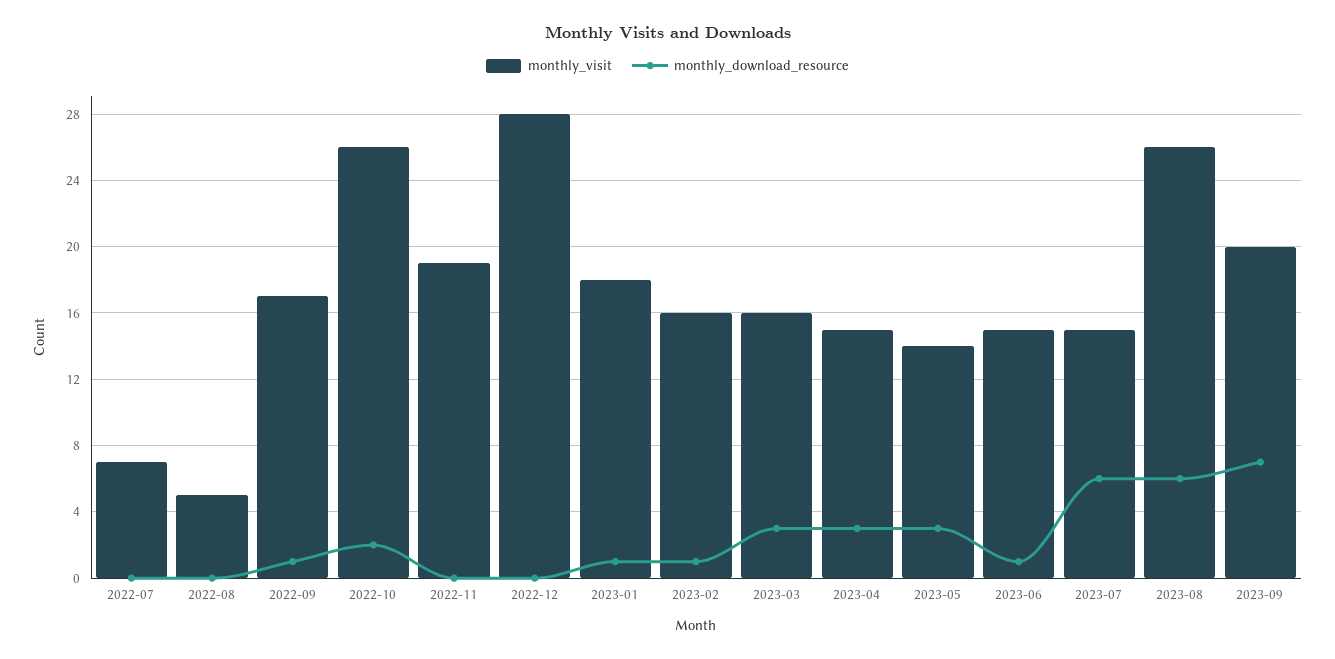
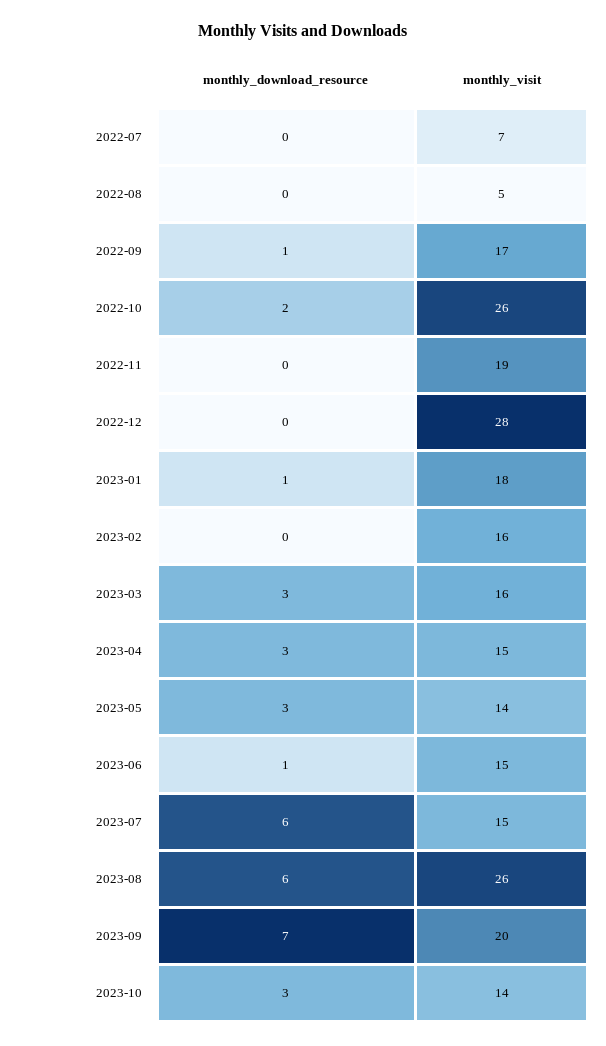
monthly_download_resource, 2023-02: 1 -> 0
monthly_download_resource, 2023-10: none -> 3
monthly_visit, 2023-10: none -> 14

